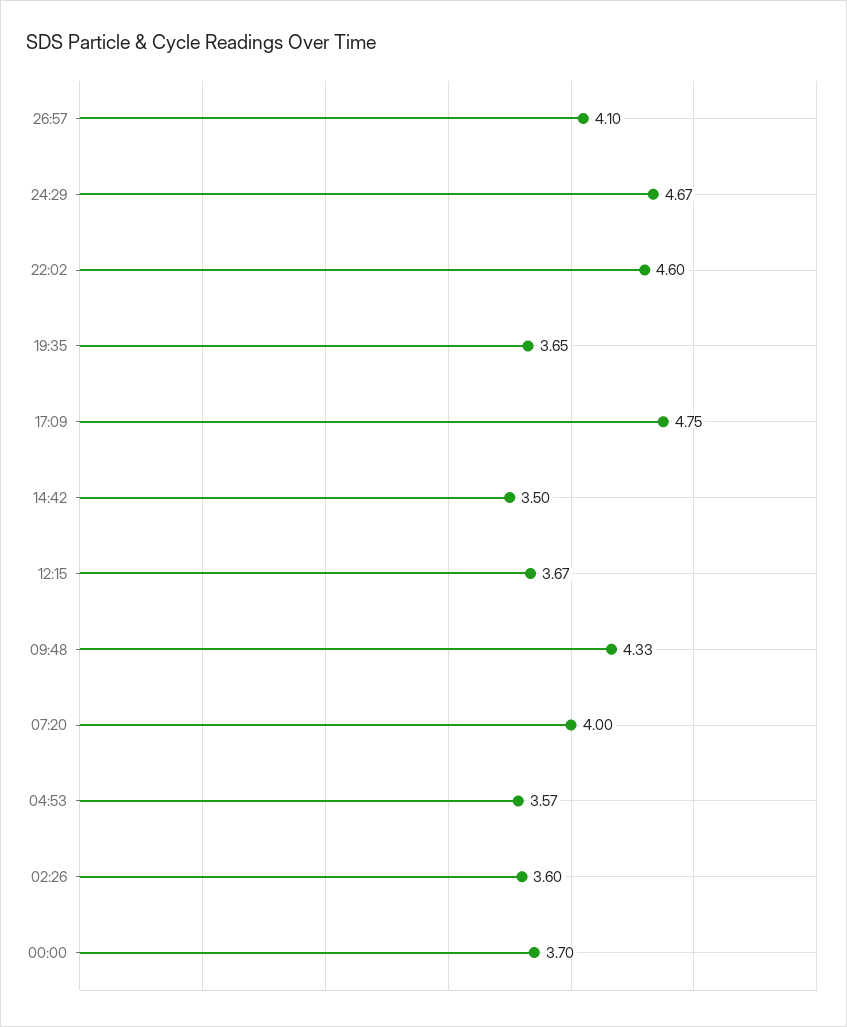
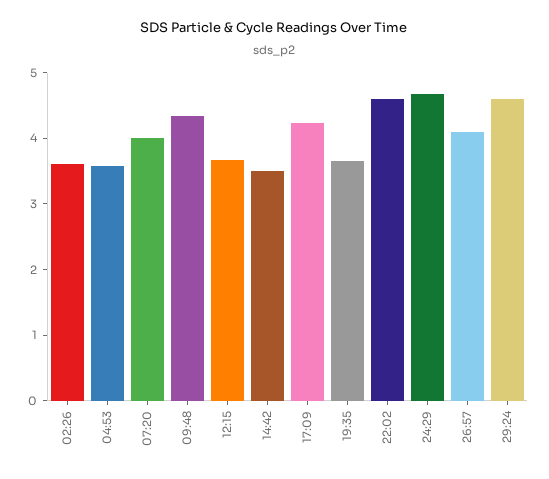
17:09: 4.75 -> 4.2
00:00: 3.7 -> none
29:24: none -> 4.6

